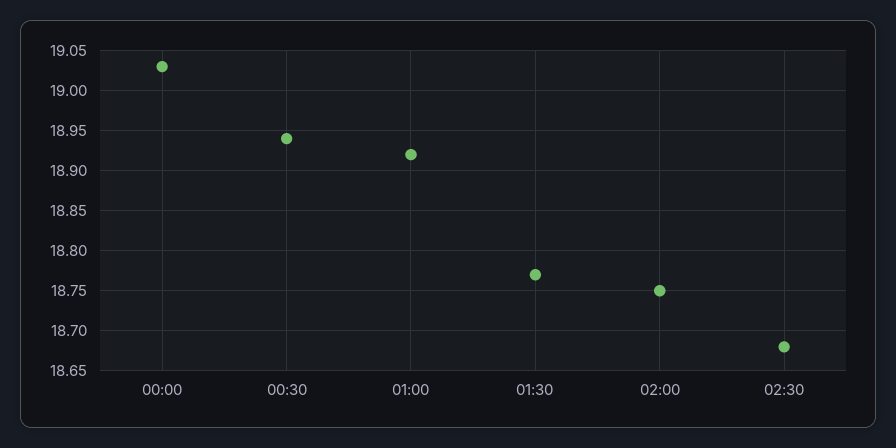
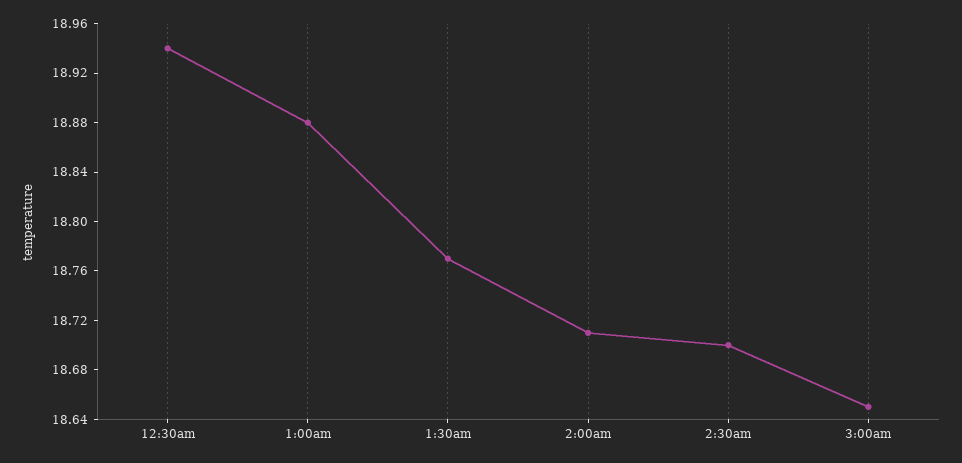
00:00: 19.03 -> none
01:00: 18.92 -> 18.88
02:00: 18.75 -> 18.71
02:30: 18.68 -> 18.7
3:00am: none -> 18.65

